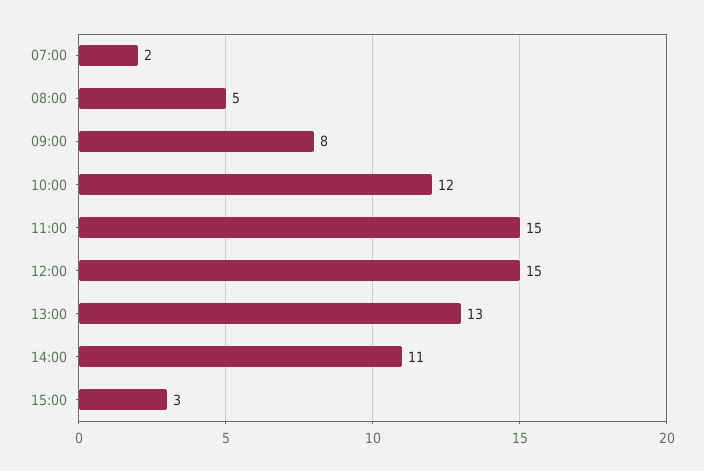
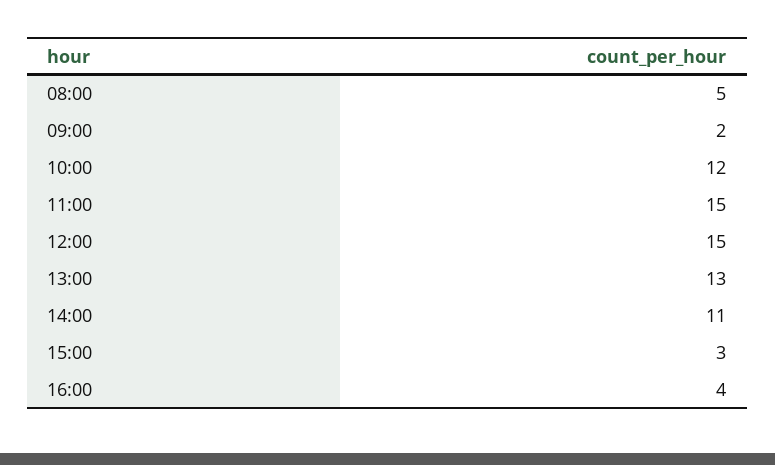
07:00: 2 -> none
09:00: 8 -> 2
16:00: none -> 4

